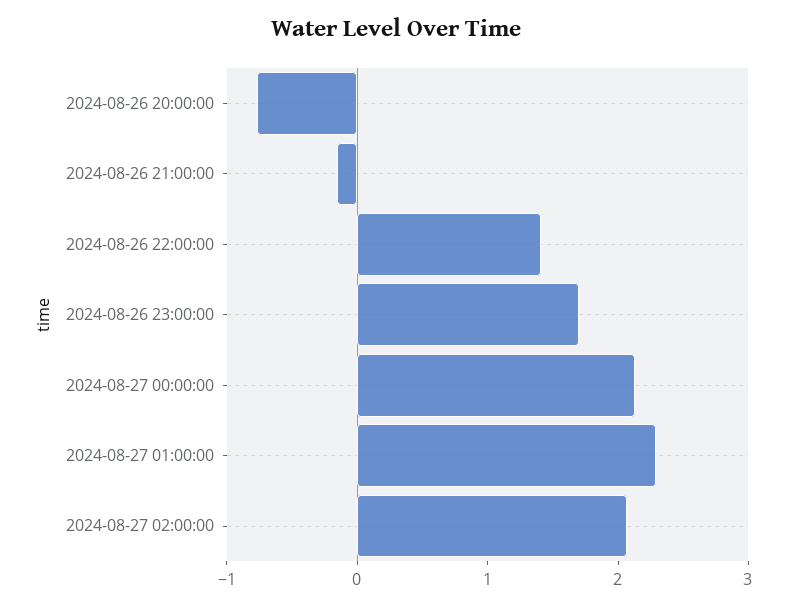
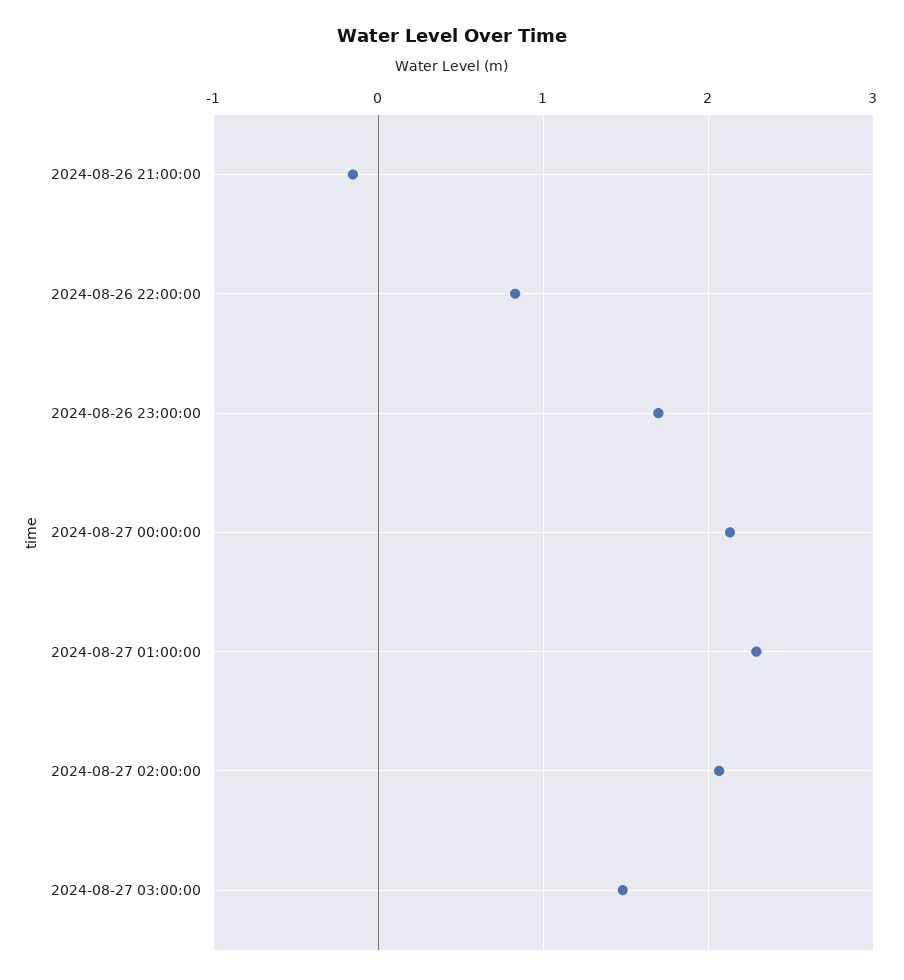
2024-08-26 20:00:00: -0.8 -> none
2024-08-26 22:00:00: 1.4 -> 0.8
2024-08-27 03:00:00: none -> 1.5

